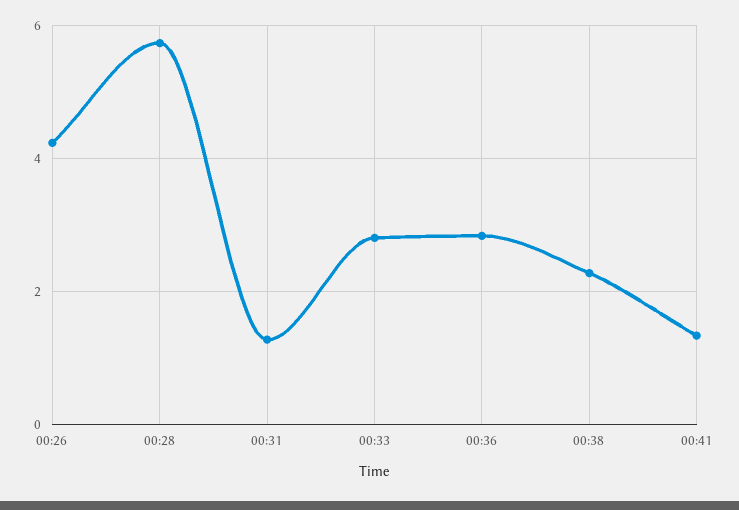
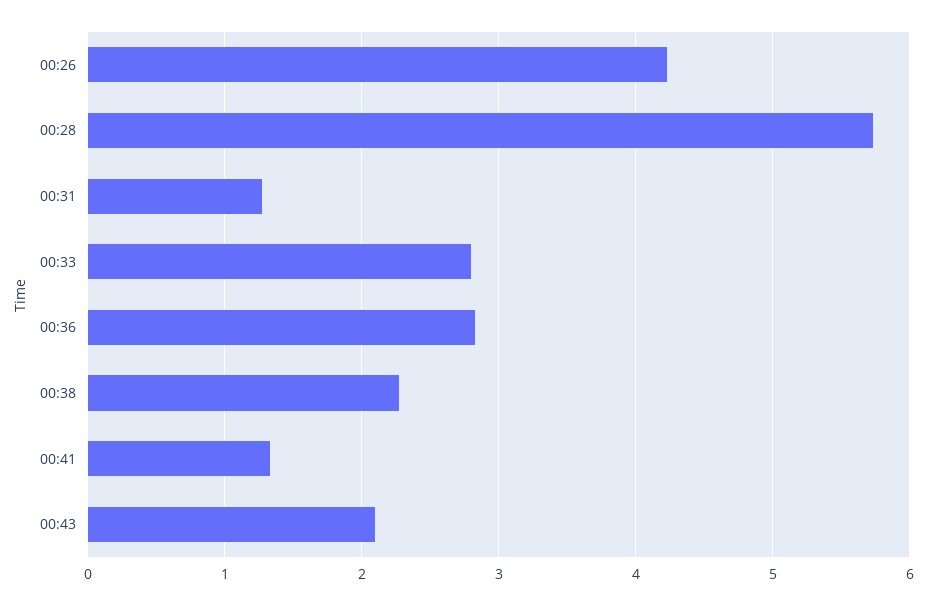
00:43: none -> 2.1

